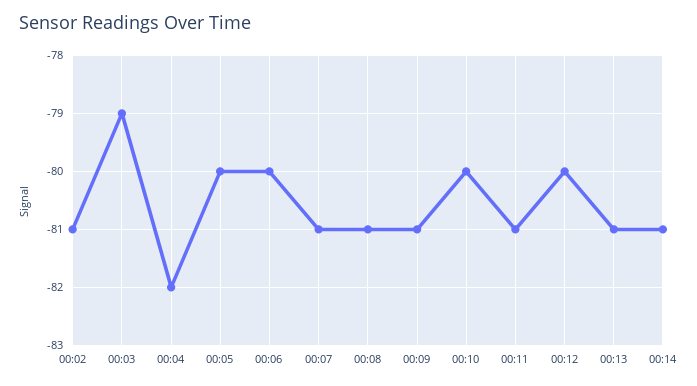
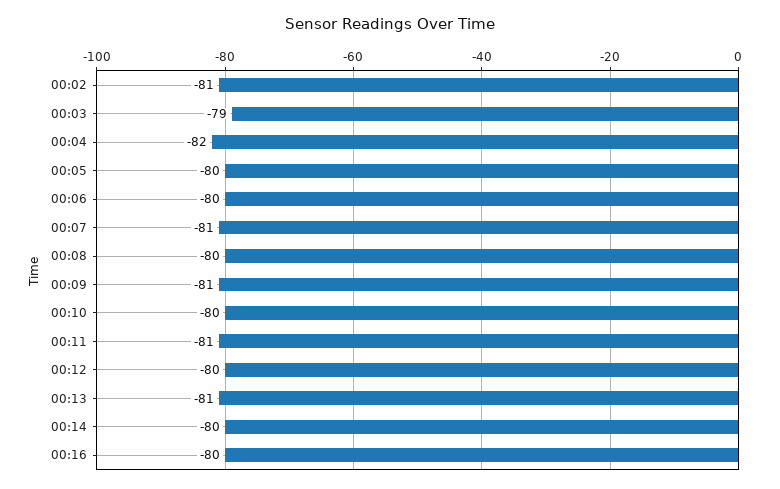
00:08: -81 -> -80
00:14: -81 -> -80
00:16: none -> -80

